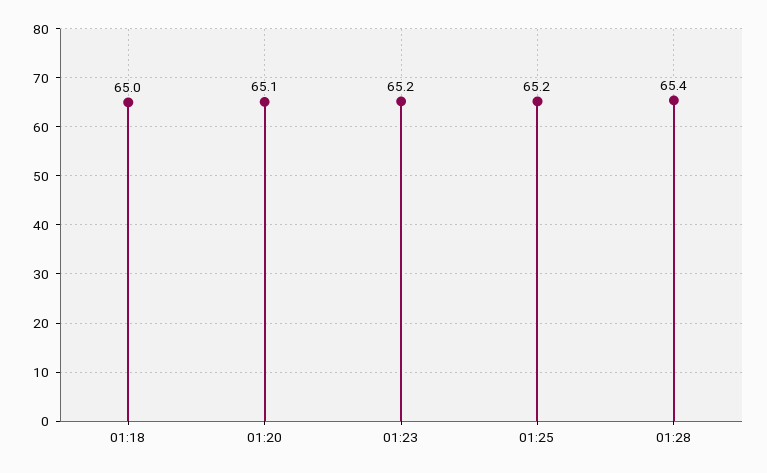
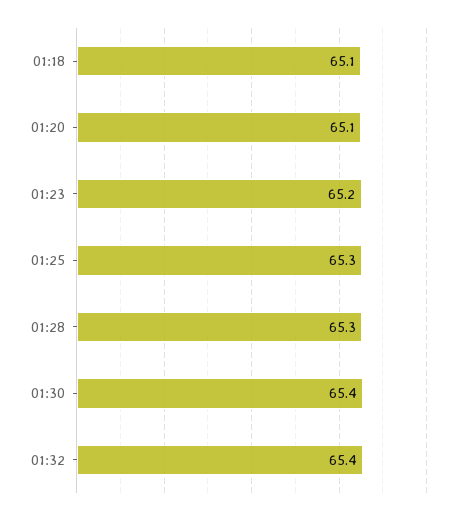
01:18: 65 -> 65.1
01:25: 65.2 -> 65.3
01:28: 65.4 -> 65.3
01:30: none -> 65.4
01:32: none -> 65.4

